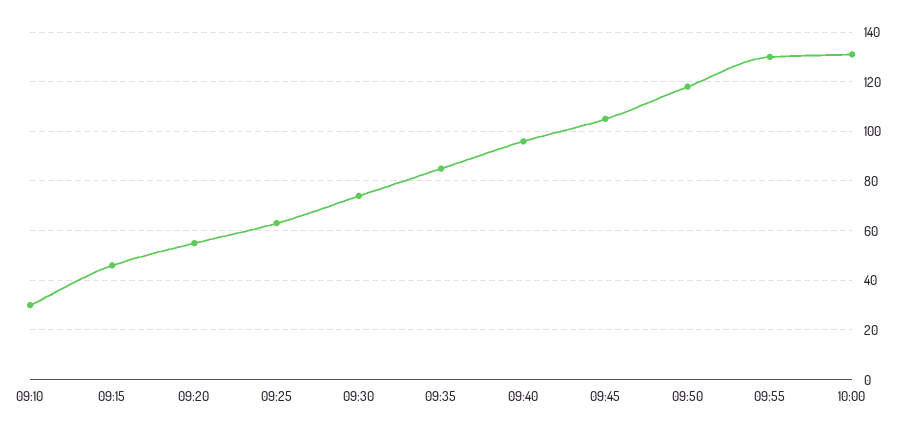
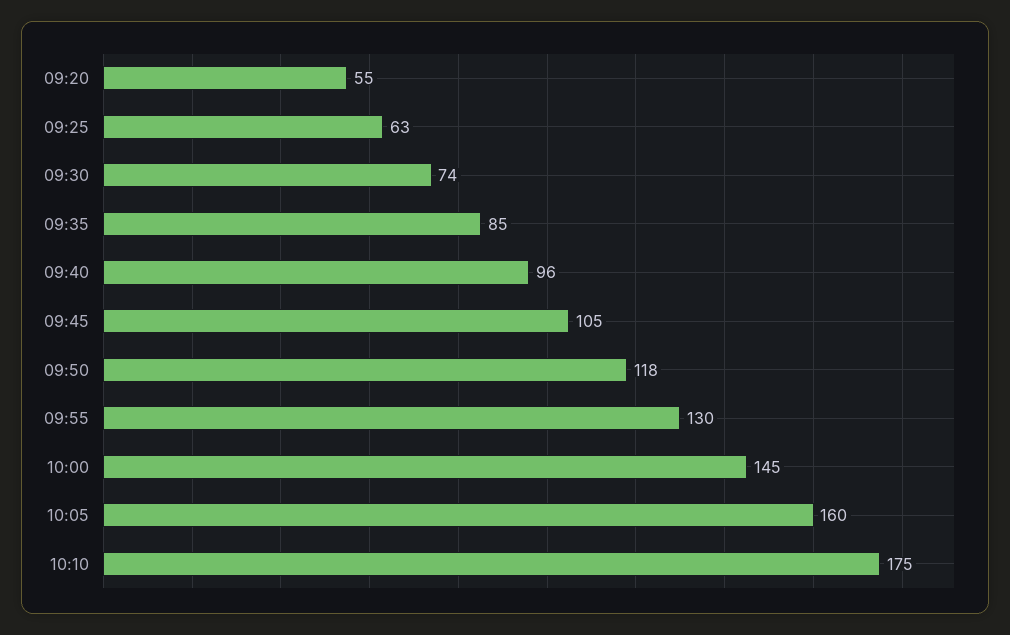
09:10: 30 -> none
09:15: 45 -> none
10:00: 130 -> 145
10:05: none -> 160
10:10: none -> 175

